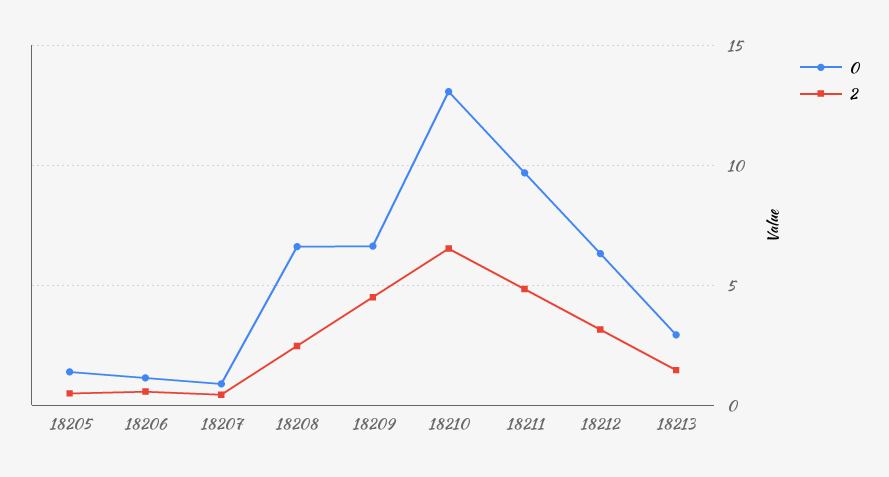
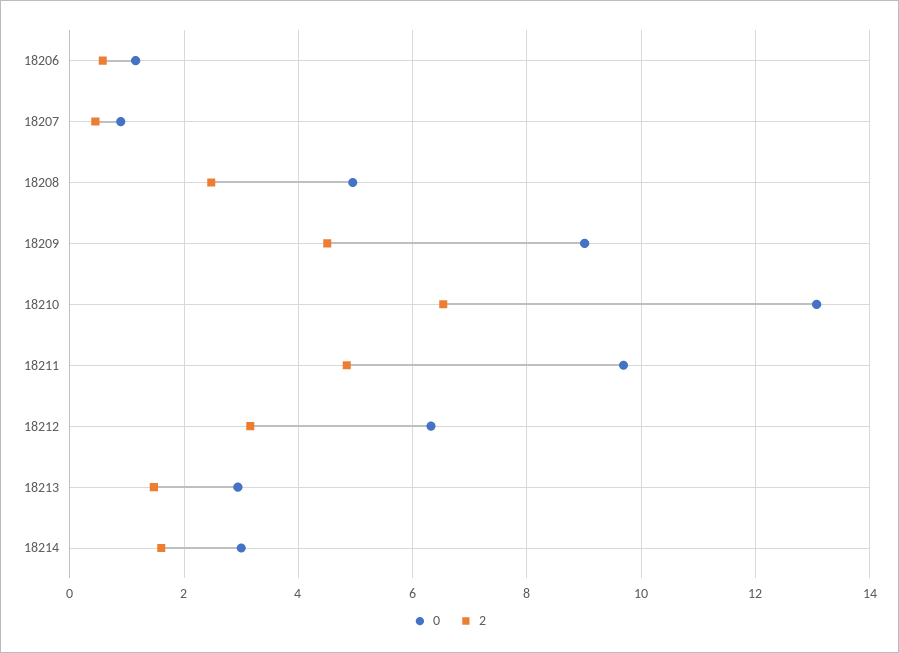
0, 18205: 1.5 -> none
2, 18205: 0.5 -> none
0, 18208: 6.5 -> 5
0, 18209: 6.5 -> 9
0, 18214: none -> 3
2, 18214: none -> 1.6

